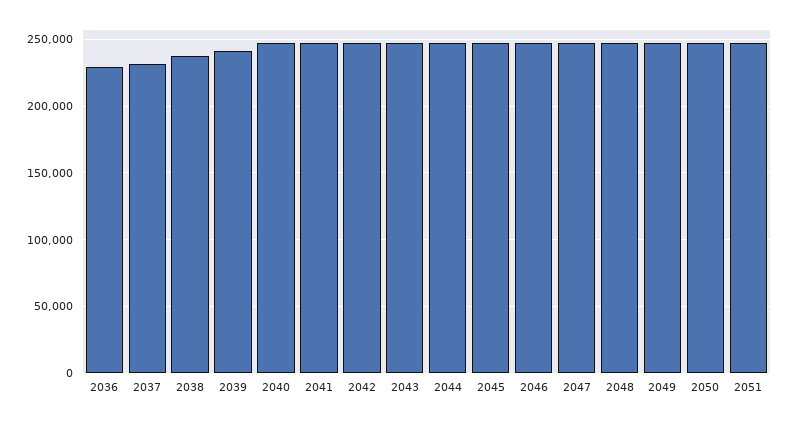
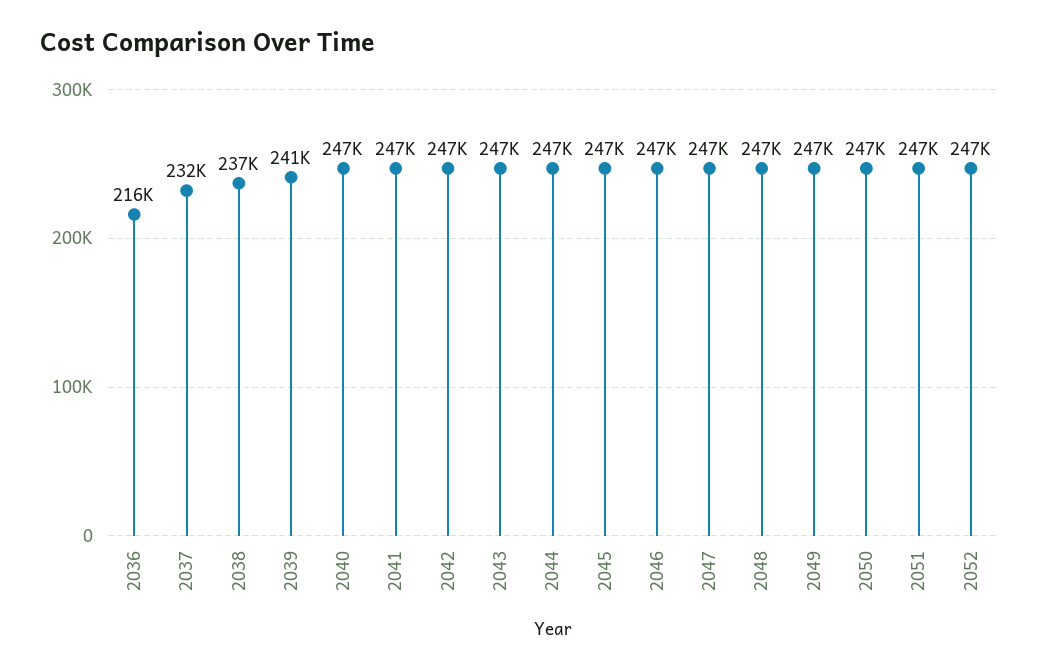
2036: 230000 -> 216000
2052: none -> 247000

